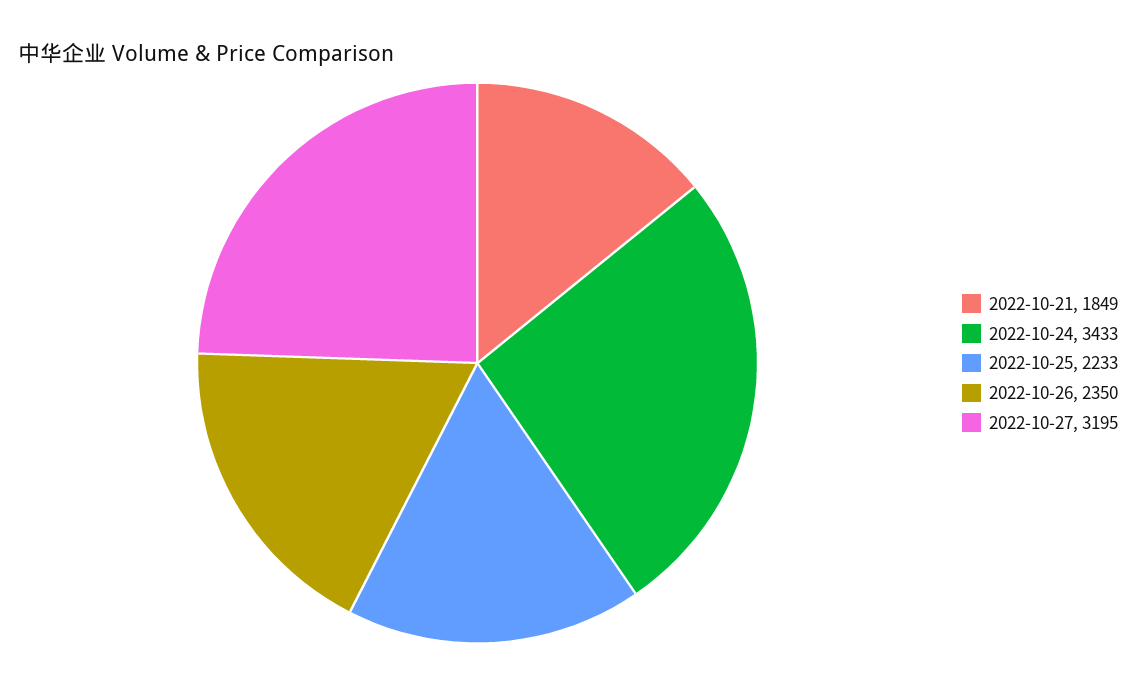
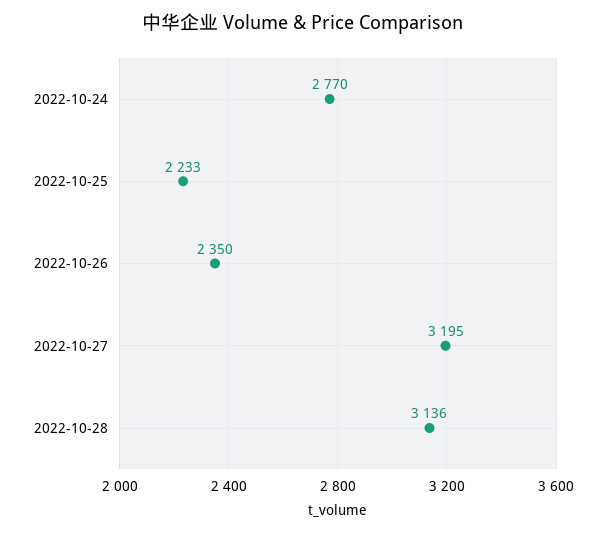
2022-10-21: 1849 -> none
2022-10-24: 3433 -> 2770
2022-10-28: none -> 3136

